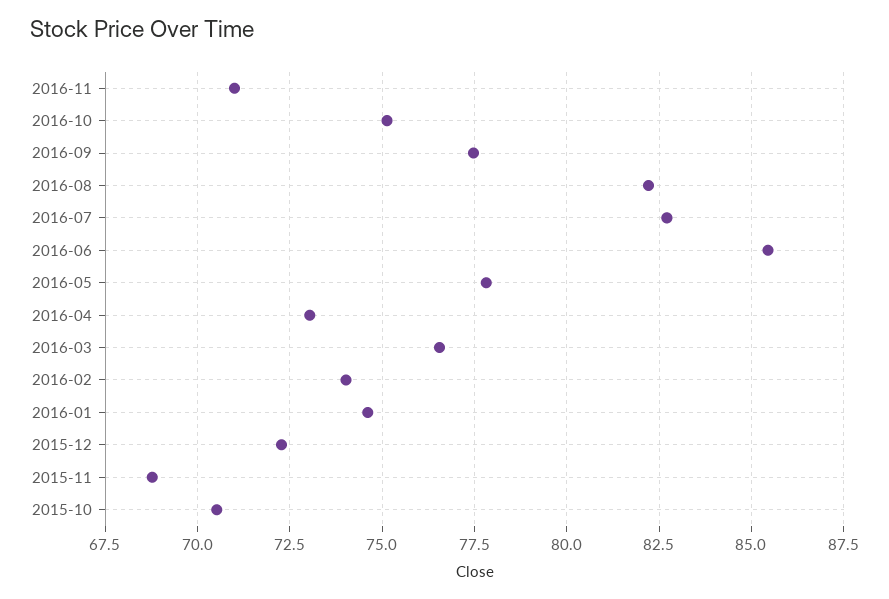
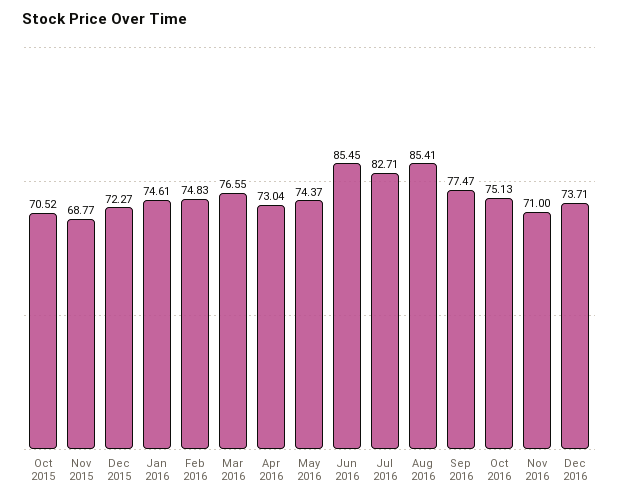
2016-08: 82.25 -> 85.41
2016-05: 77.75 -> 74.37
2016-02: 74 -> 74.83
Dec 2016: none -> 73.71

